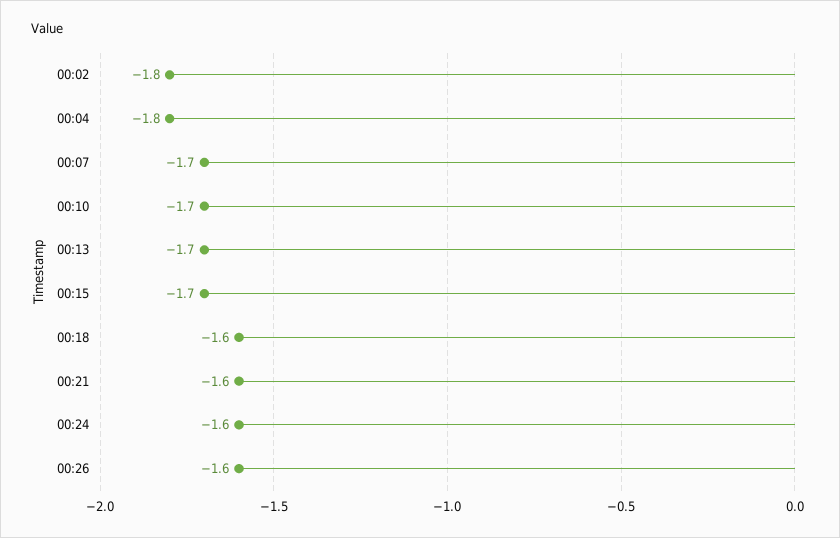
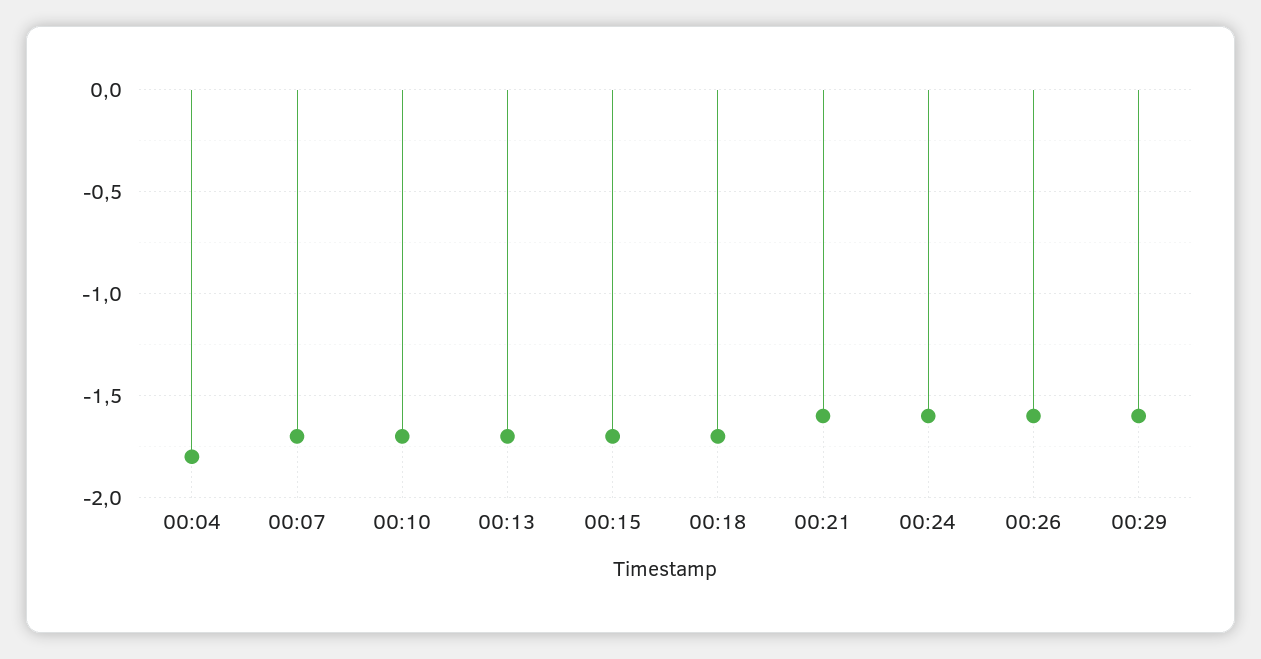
00:02: -1.8 -> none
00:18: -1.6 -> -1.7
00:29: none -> -1.6

